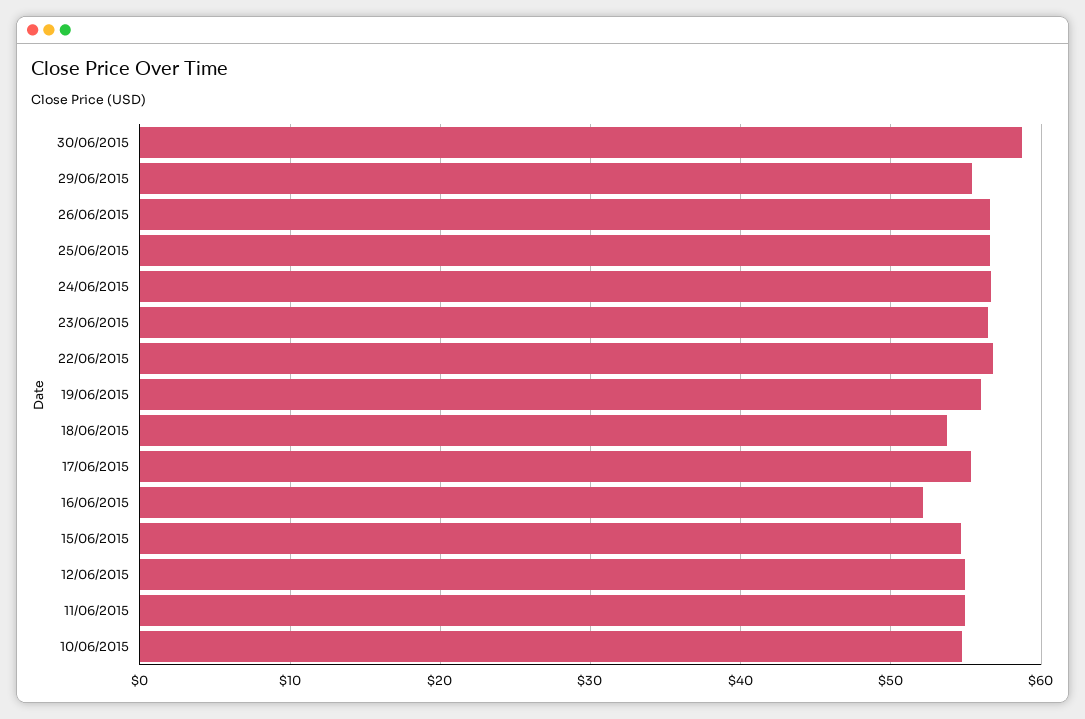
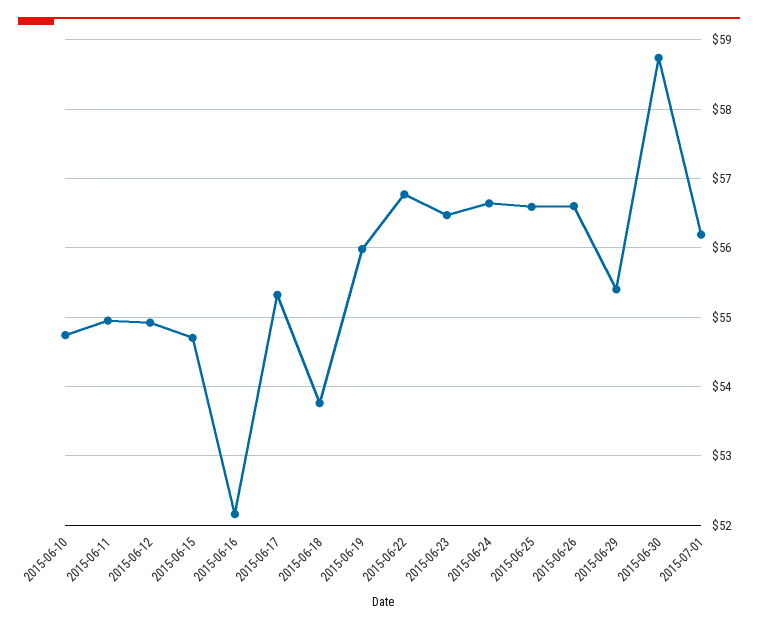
2015-07-01: none -> 56.2

